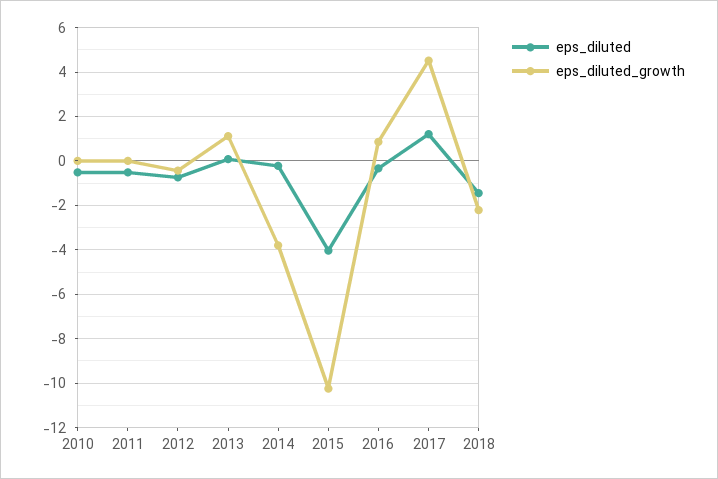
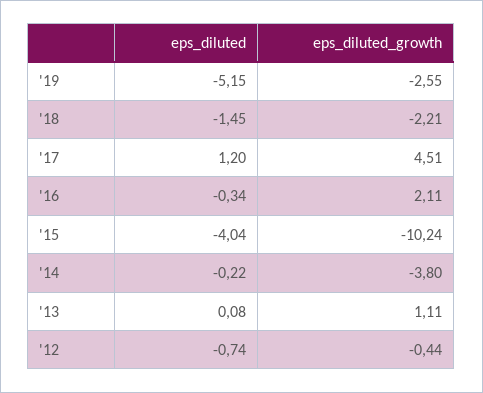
eps_diluted, 2010: -0.5 -> none
eps_diluted_growth, 2010: 0 -> none
eps_diluted, 2011: -0.5 -> none
eps_diluted_growth, 2011: 0 -> none
eps_diluted_growth, 2016: 1 -> 2.11
eps_diluted, '19: none -> -5.15
eps_diluted_growth, '19: none -> -2.55

